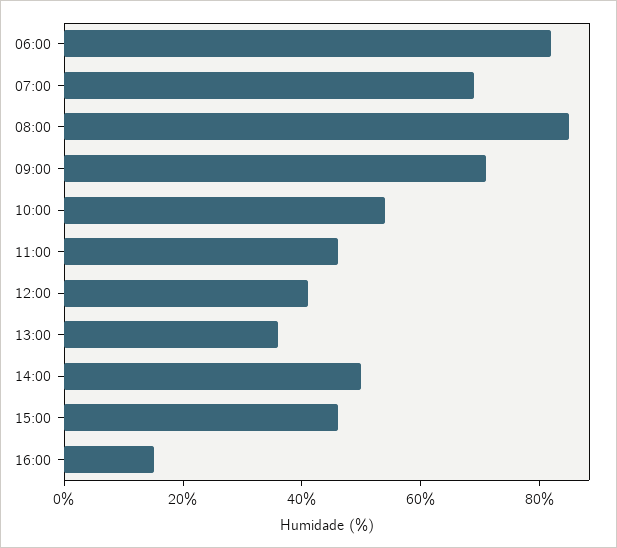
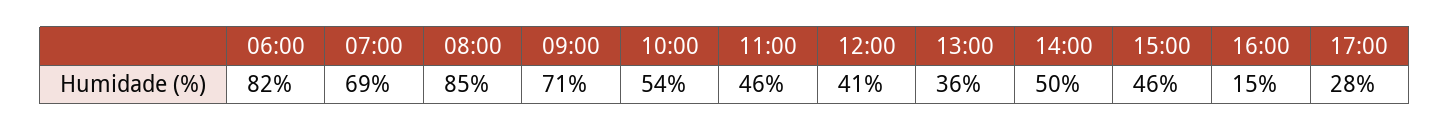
17:00: none -> 28

